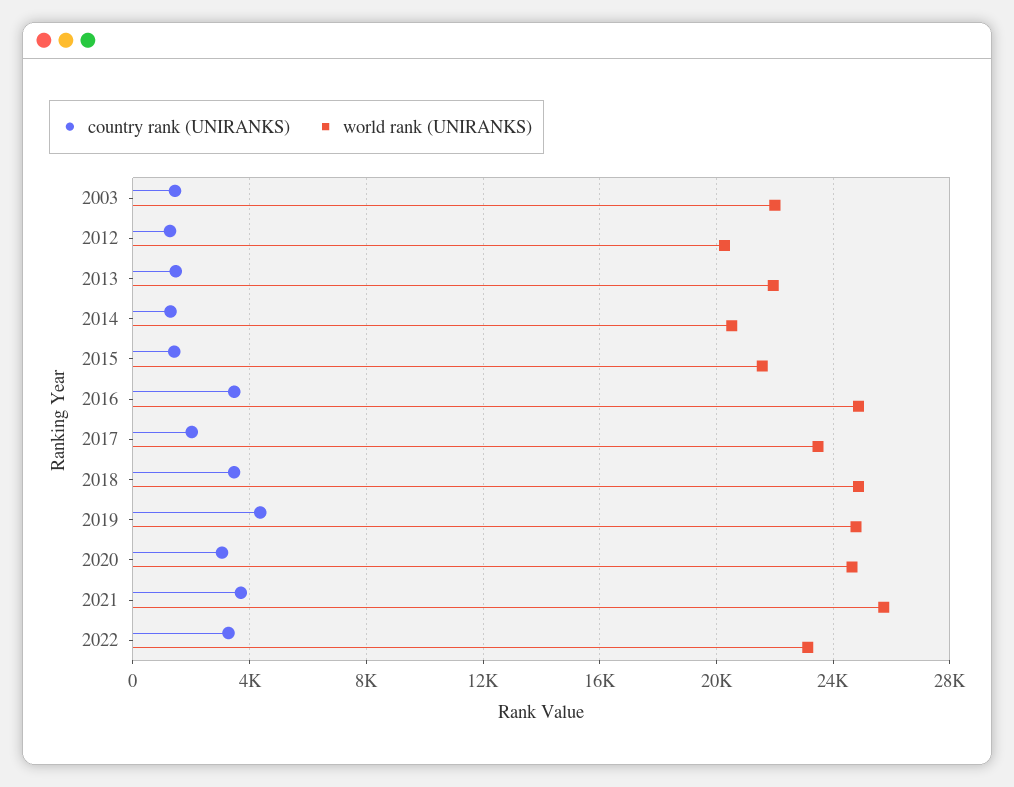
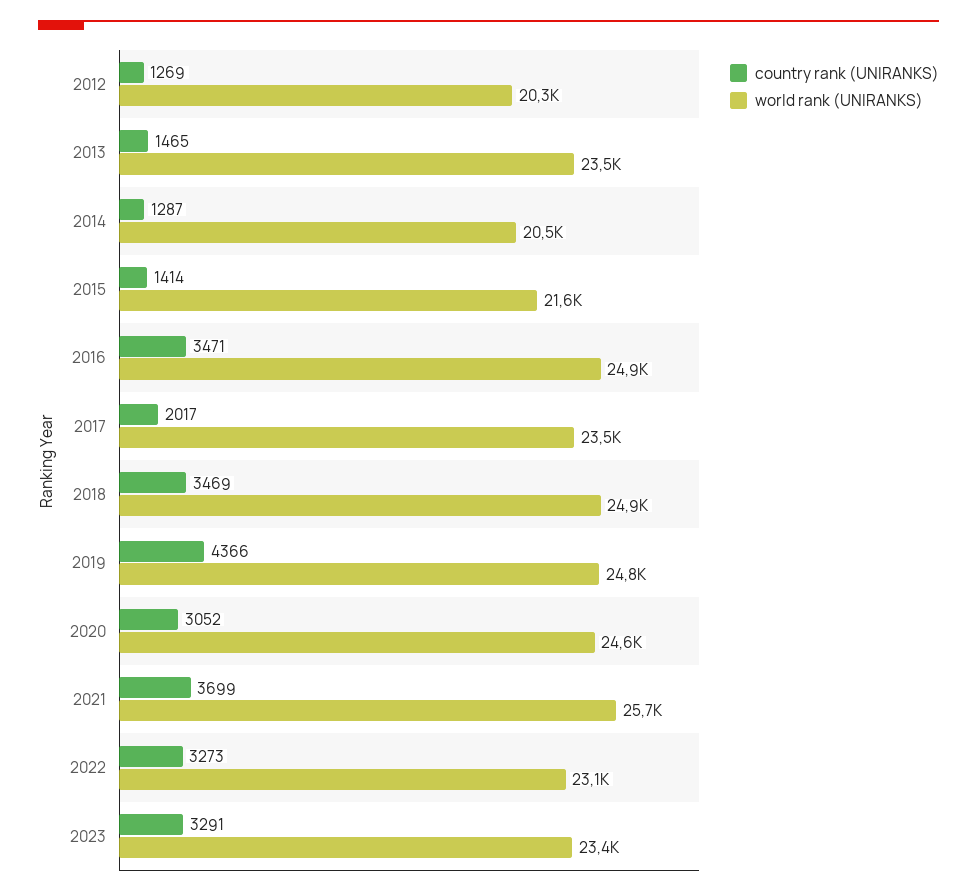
country rank (UNIRANKS), 2003: 1500 -> none
world rank (UNIRANKS), 2003: 22000 -> none
world rank (UNIRANKS), 2013: 22000 -> 23500
country rank (UNIRANKS), 2023: none -> 3291
world rank (UNIRANKS), 2023: none -> 23400

